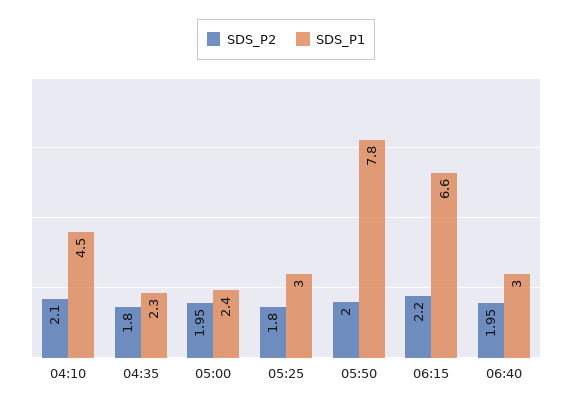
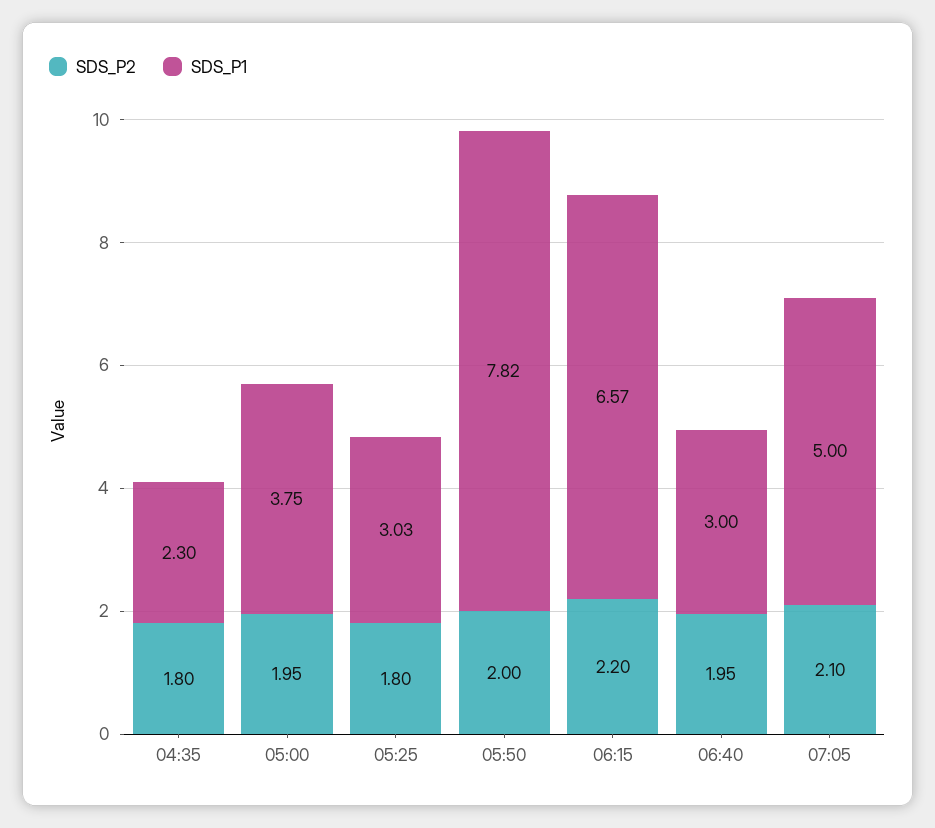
SDS_P2, 04:10: 2.1 -> none
SDS_P1, 04:10: 4.5 -> none
SDS_P1, 05:00: 2.4 -> 3.75
SDS_P2, 07:05: none -> 2.1
SDS_P1, 07:05: none -> 5

